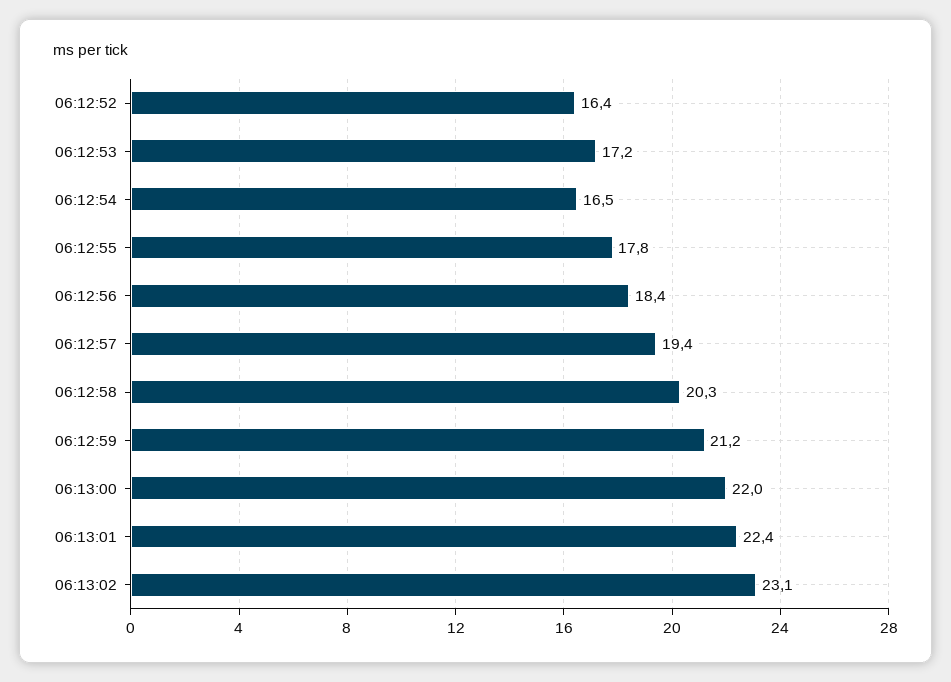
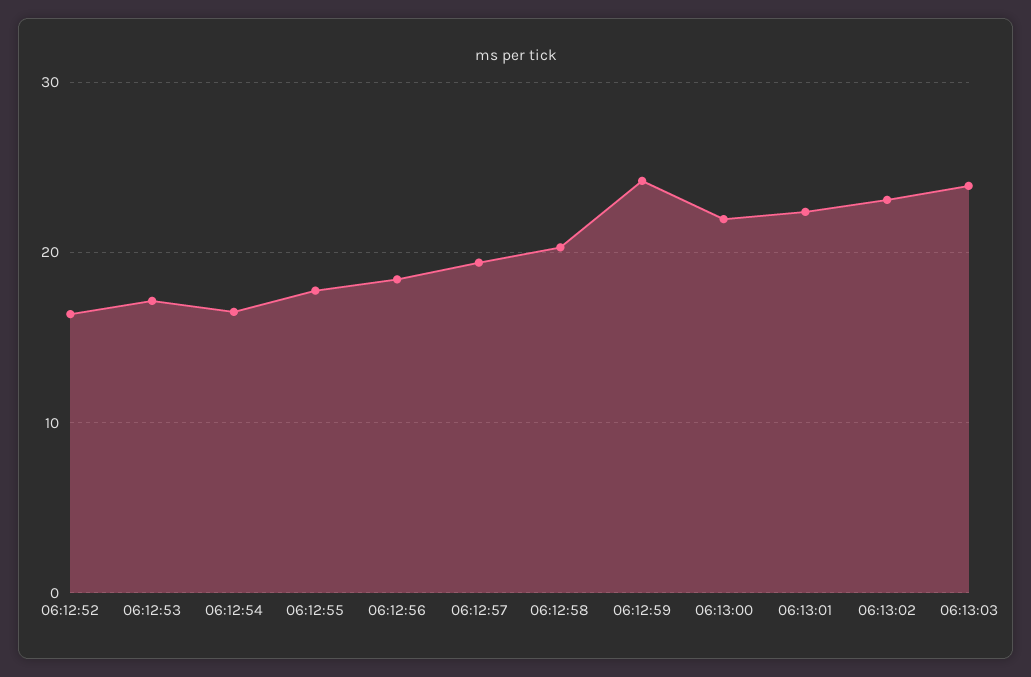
06:12:59: 21.2 -> 24
06:13:03: none -> 24

